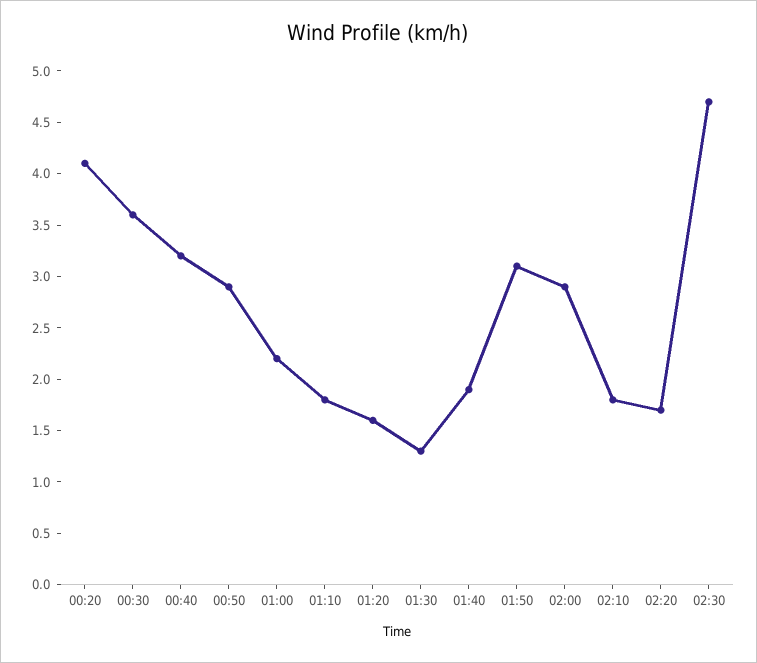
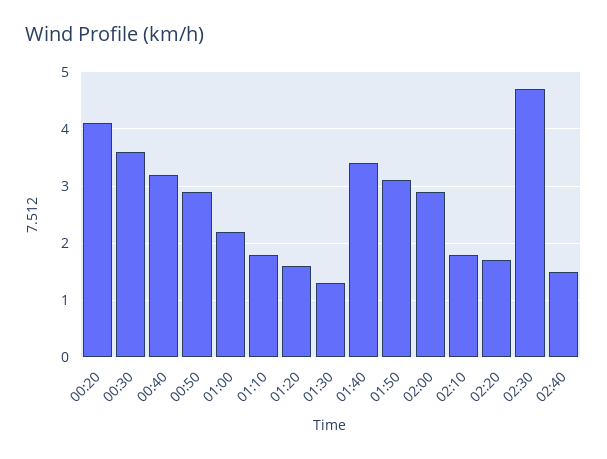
01:40: 1.9 -> 3.5
02:40: none -> 1.5

